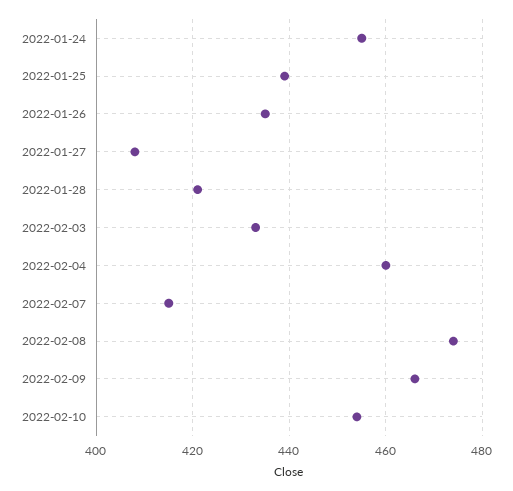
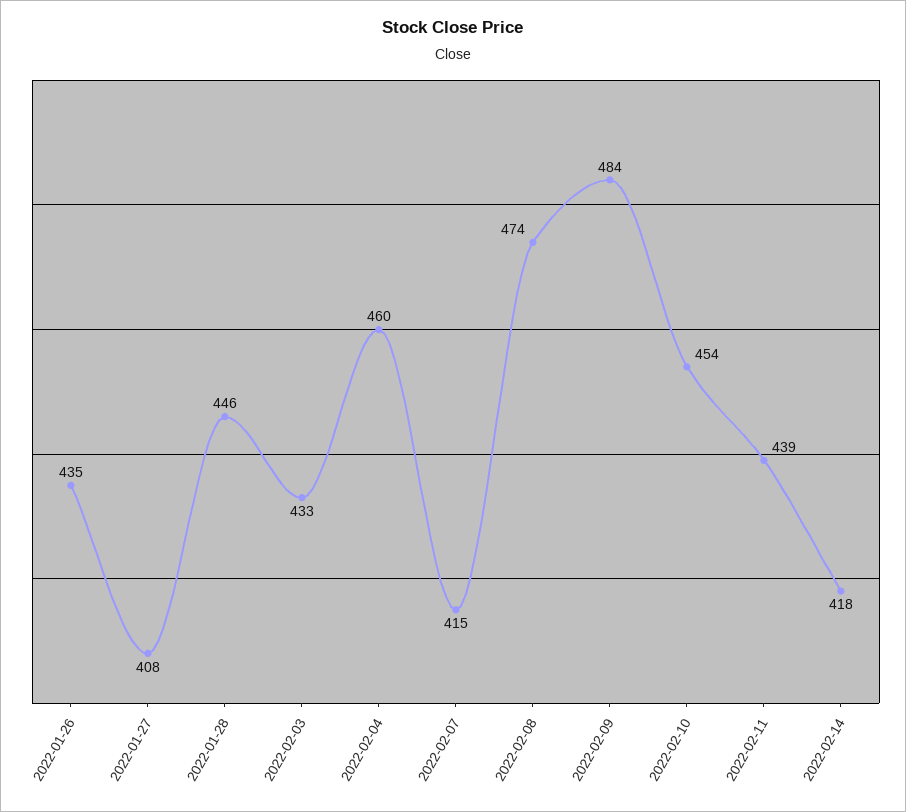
2022-01-24: 455 -> none
2022-01-25: 440 -> none
2022-01-28: 420 -> 446
2022-02-09: 465 -> 484
2022-02-11: none -> 439
2022-02-14: none -> 418

